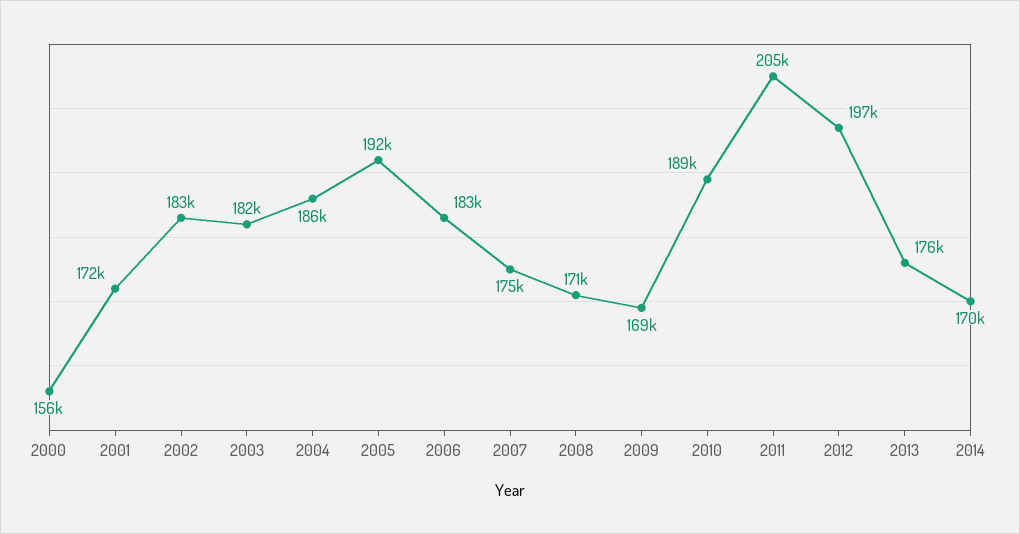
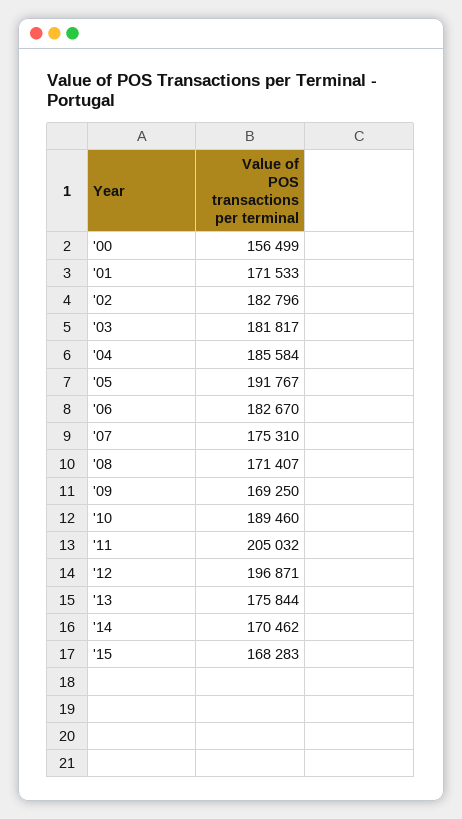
'15: none -> 168283

